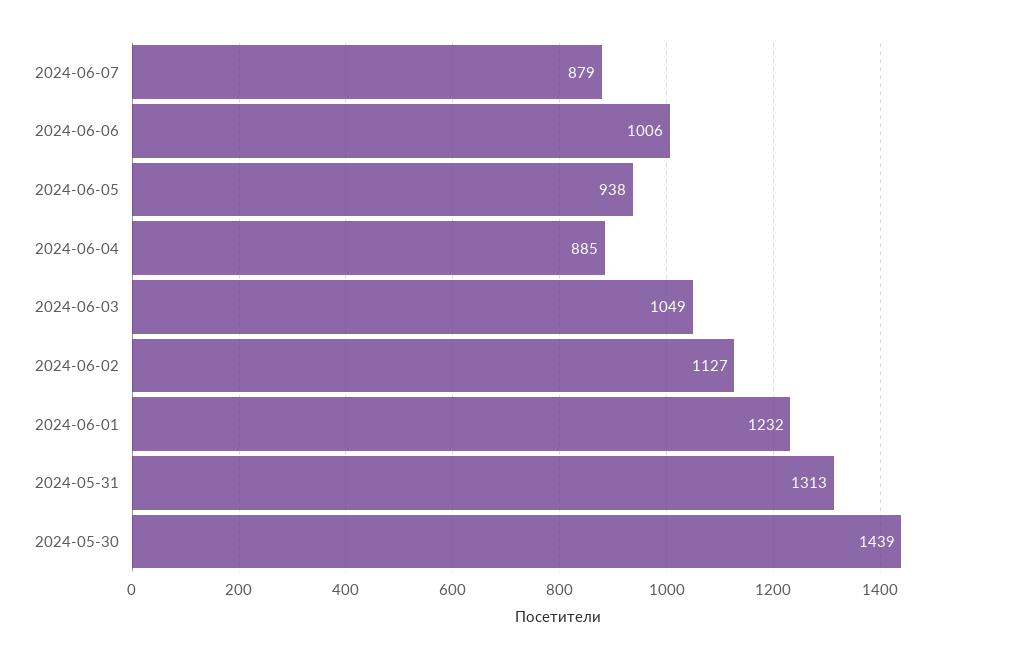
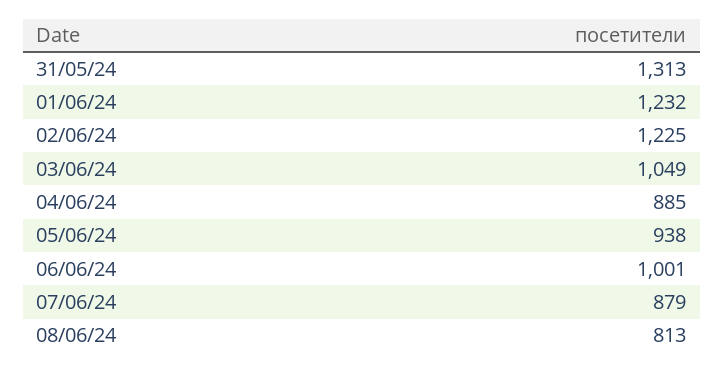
2024-06-06: 1006 -> 1001
2024-06-02: 1127 -> 1225
2024-05-30: 1439 -> none
08/06/24: none -> 813

